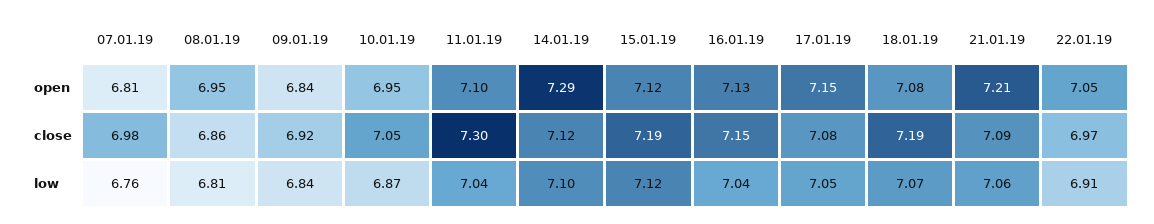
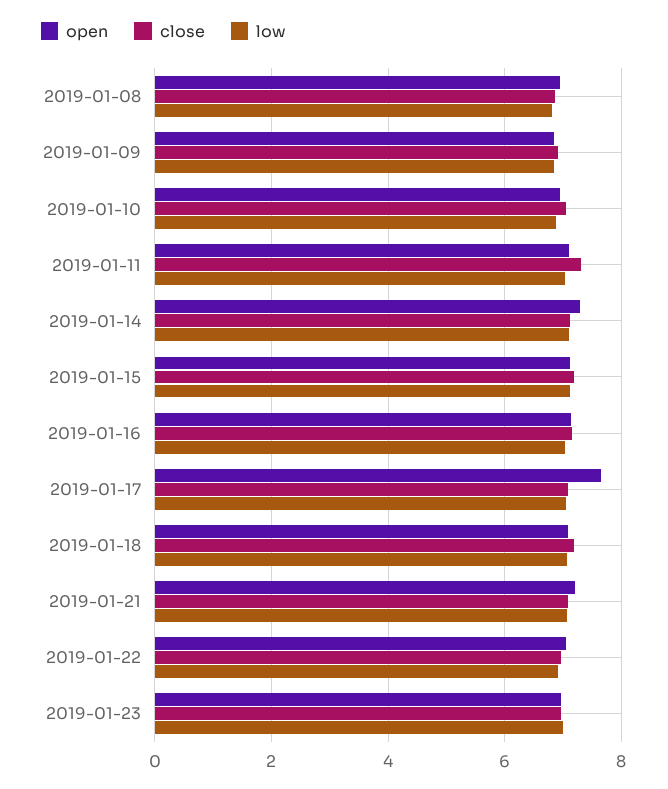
open, 07.01.19: 6.81 -> none
open, 17.01.19: 7.15 -> 7.6
close, 07.01.19: 6.98 -> none
low, 07.01.19: 6.76 -> none
open, 2019-01-23: none -> 7
close, 2019-01-23: none -> 7
low, 2019-01-23: none -> 7

